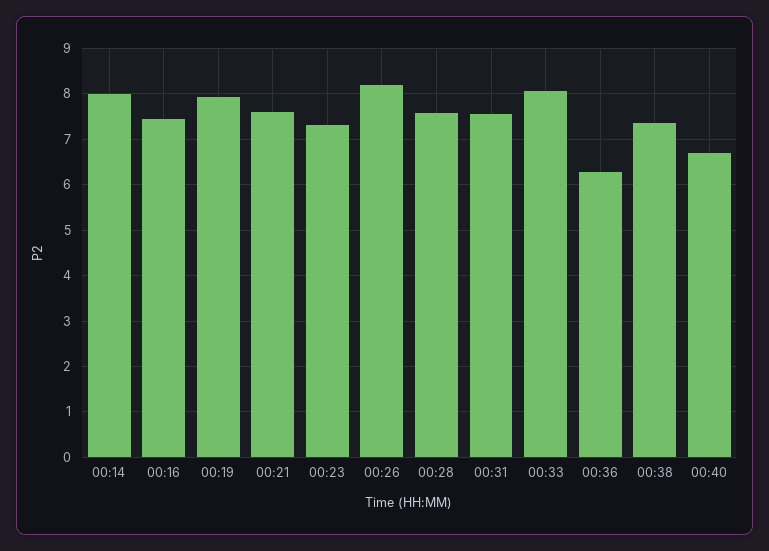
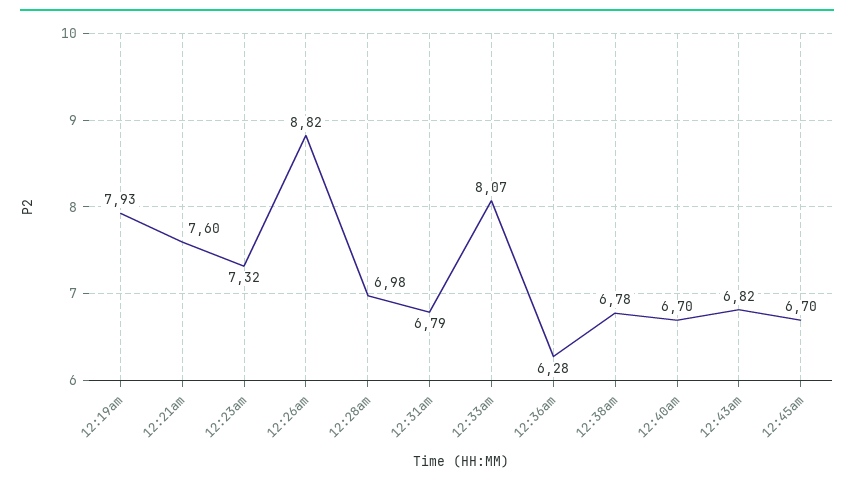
00:14: 8 -> none
00:16: 7.4 -> none
00:26: 8.2 -> 8.82
00:28: 7.6 -> 6.98
00:31: 7.6 -> 6.79
00:38: 7.4 -> 6.78
12:43am: none -> 6.82
12:45am: none -> 6.7

